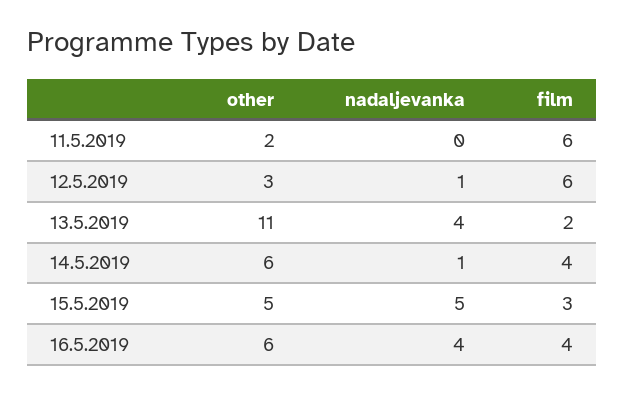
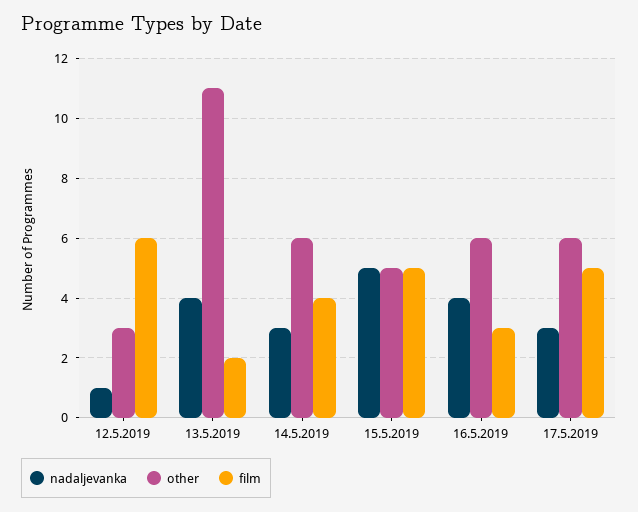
other, 11.5.2019: 2 -> none
nadaljevanka, 11.5.2019: 0 -> none
film, 11.5.2019: 6 -> none
nadaljevanka, 14.5.2019: 1 -> 3
film, 15.5.2019: 3 -> 5
film, 16.5.2019: 4 -> 3
nadaljevanka, 17.5.2019: none -> 3
other, 17.5.2019: none -> 6
film, 17.5.2019: none -> 5

